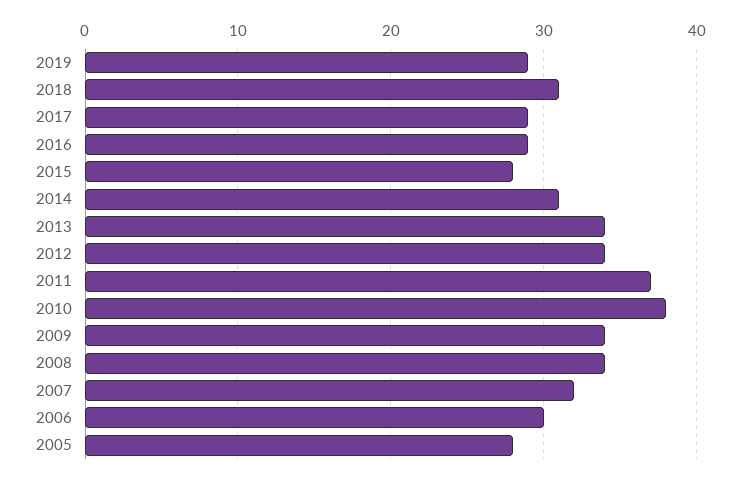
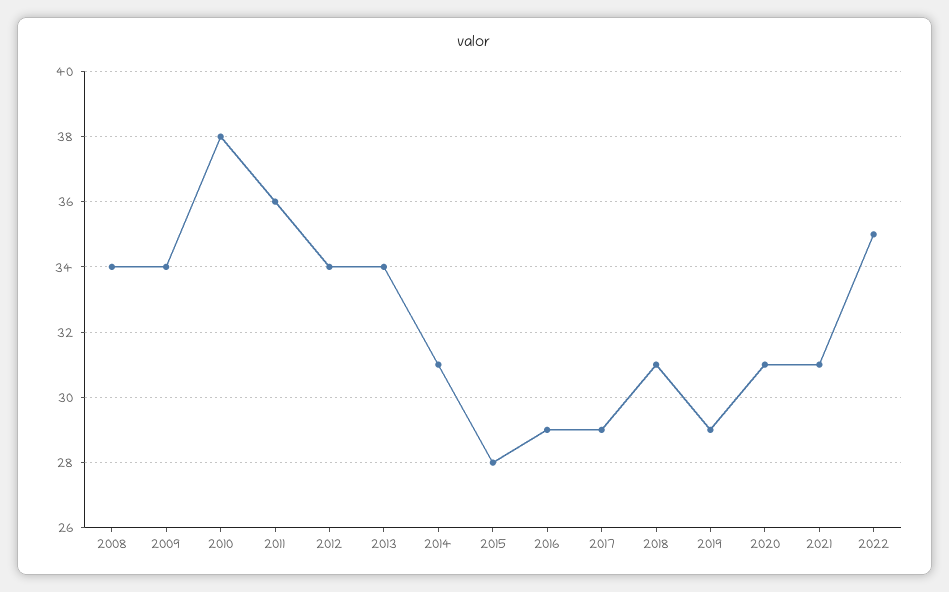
2011: 37 -> 36
2007: 32 -> none
2006: 30 -> none
2005: 28 -> none
2020: none -> 31
2021: none -> 31
2022: none -> 35

